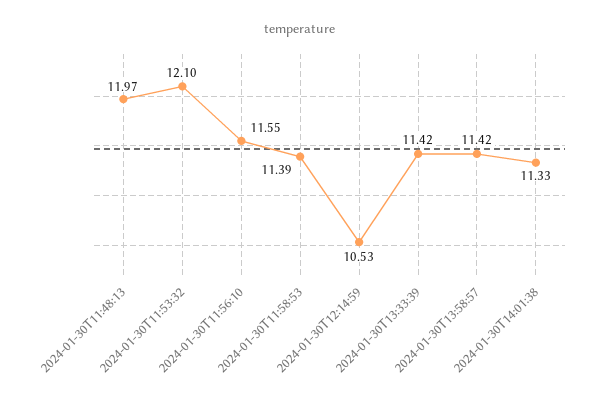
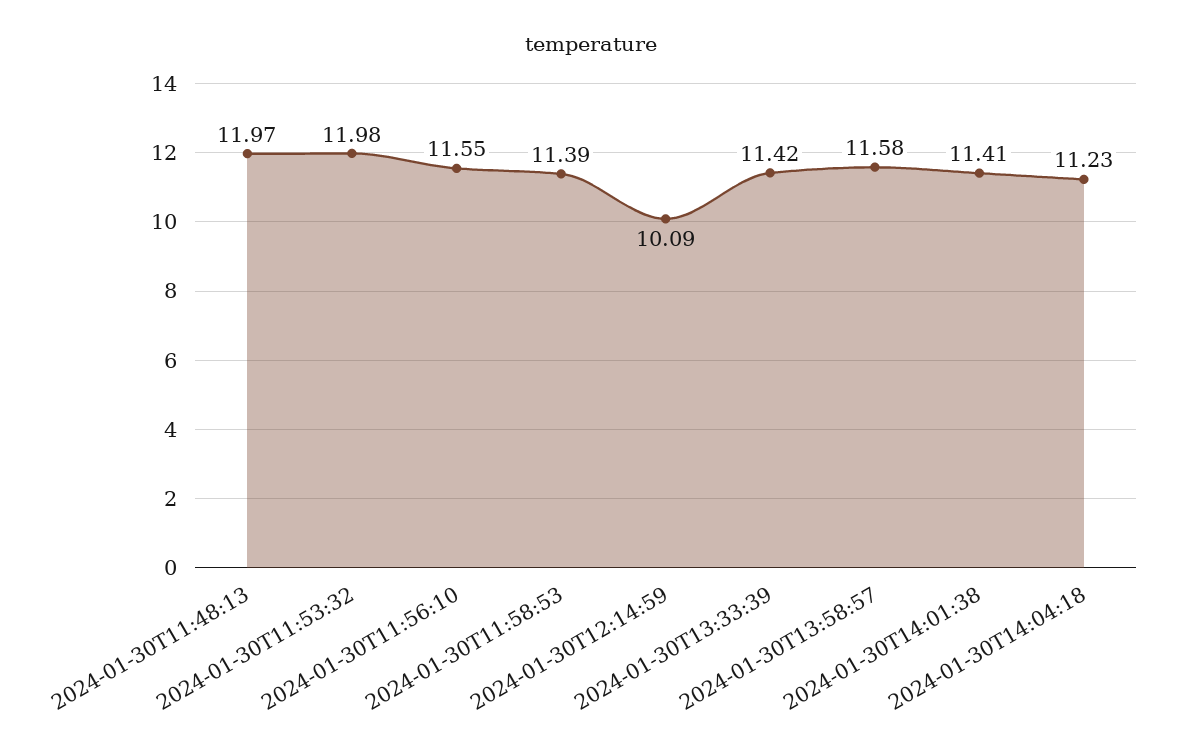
2024-01-30T11:53:32: 12.1 -> 11.98
2024-01-30T12:14:59: 10.53 -> 10.09
2024-01-30T13:58:57: 11.42 -> 11.58
2024-01-30T14:01:38: 11.33 -> 11.41
2024-01-30T14:04:18: none -> 11.23

